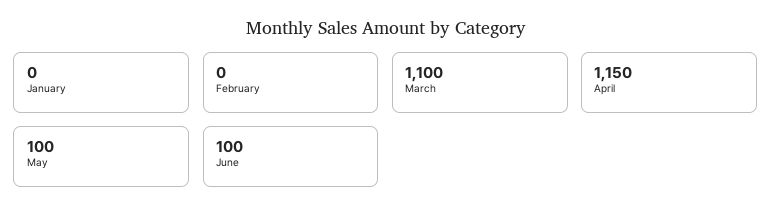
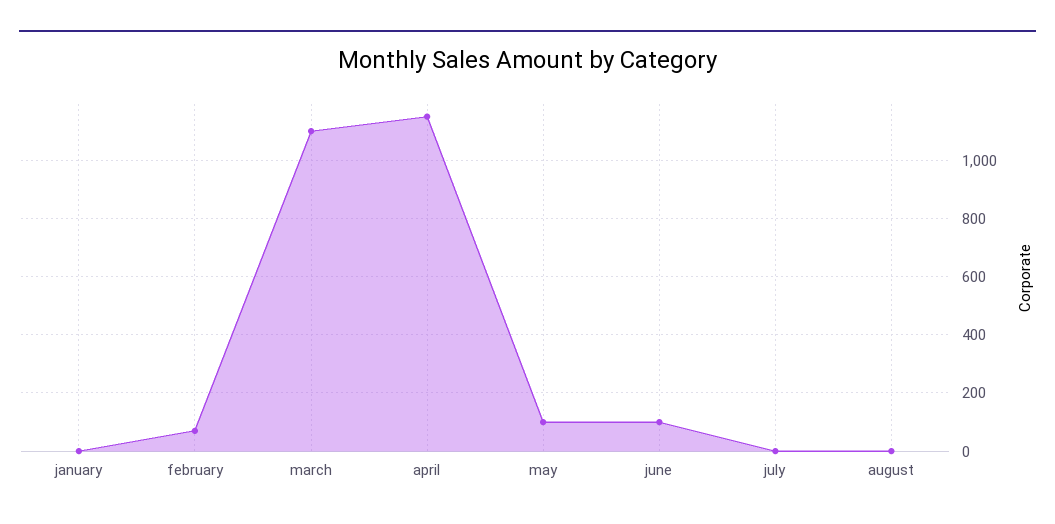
February: 0 -> 75
july: none -> 0
august: none -> 0

